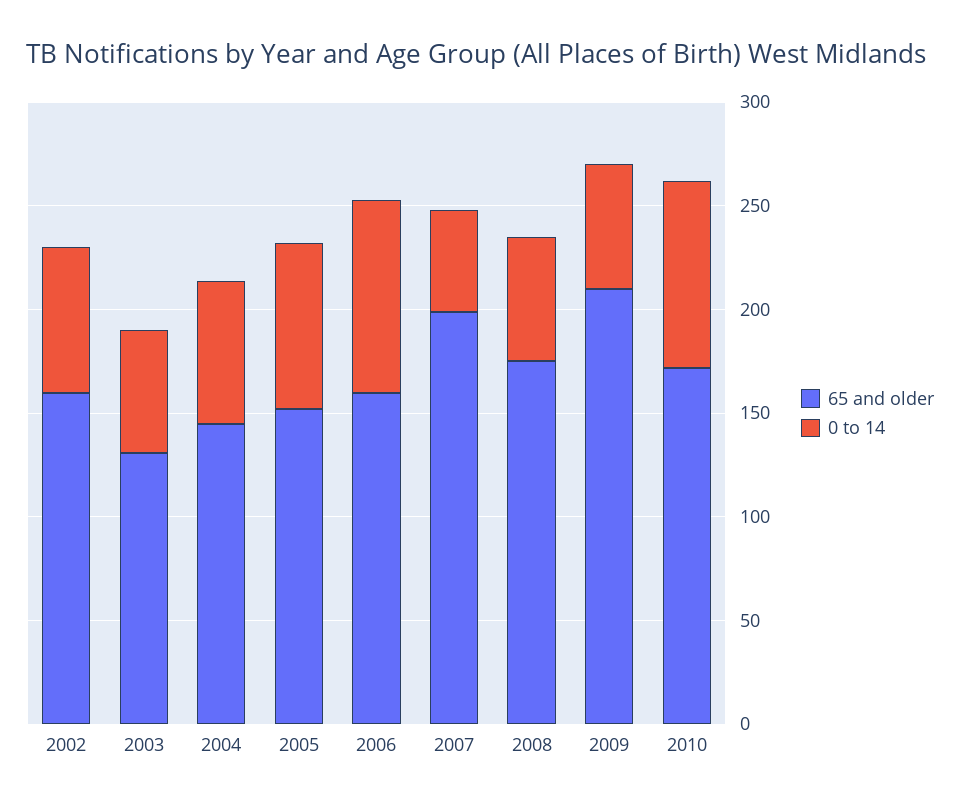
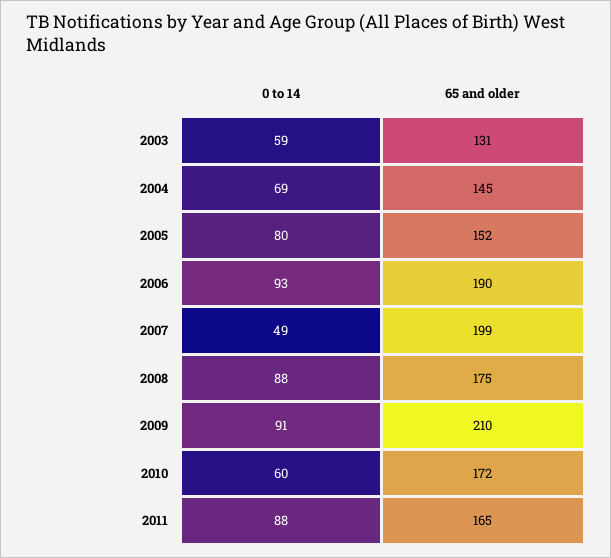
65 and older, 2002: 160 -> none
0 to 14, 2002: 70 -> none
65 and older, 2006: 160 -> 190
0 to 14, 2008: 60 -> 88
0 to 14, 2009: 60 -> 91
0 to 14, 2010: 90 -> 60
0 to 14, 2011: none -> 88
65 and older, 2011: none -> 165

